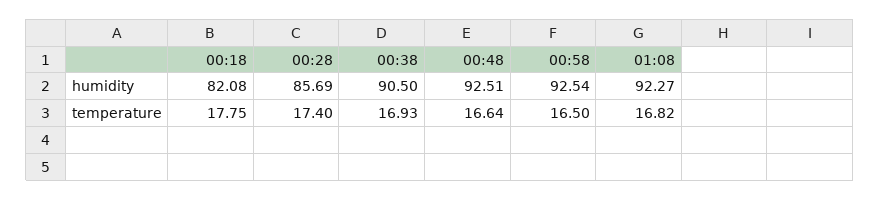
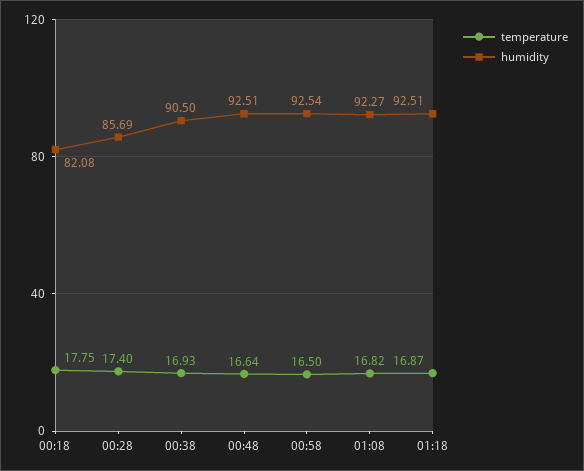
temperature, 01:18: none -> 16.87
humidity, 01:18: none -> 92.51

